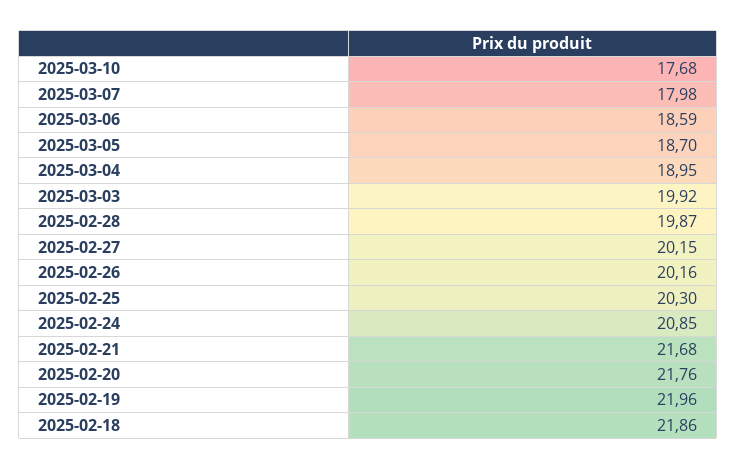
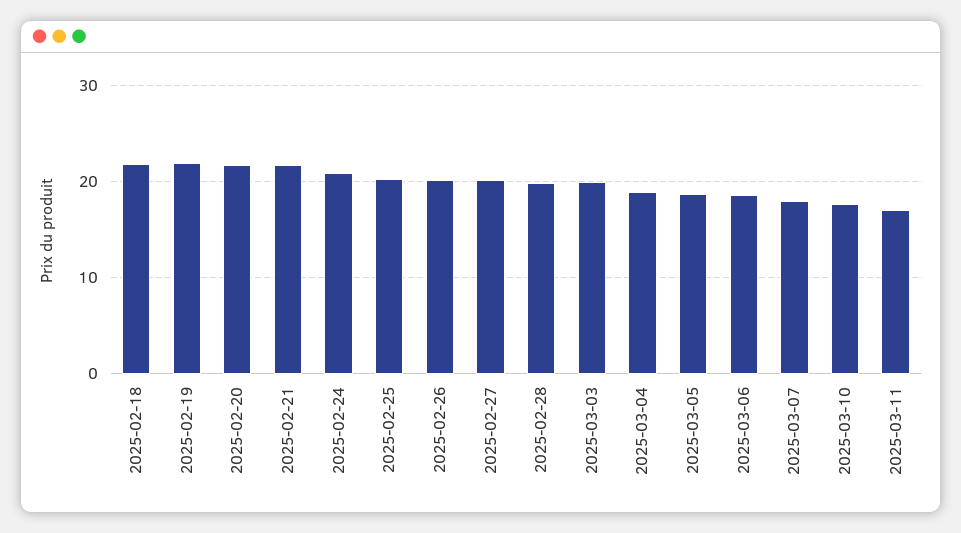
2025-03-11: none -> 17

